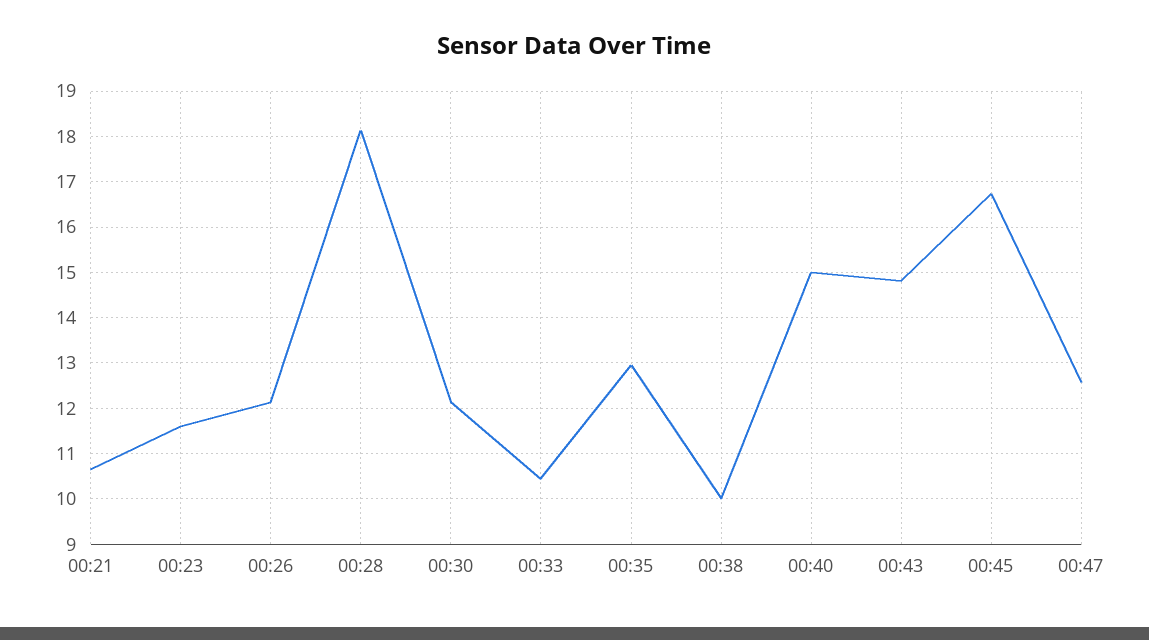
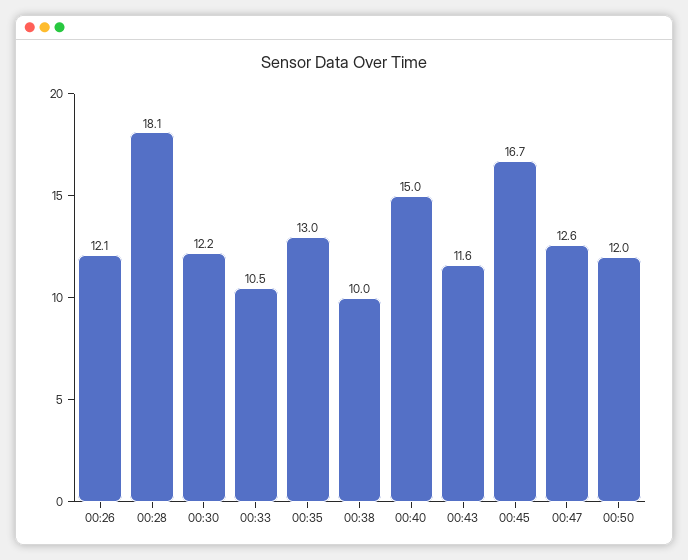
00:21: 10.6 -> none
00:23: 11.6 -> none
00:43: 14.8 -> 11.6
00:50: none -> 12

